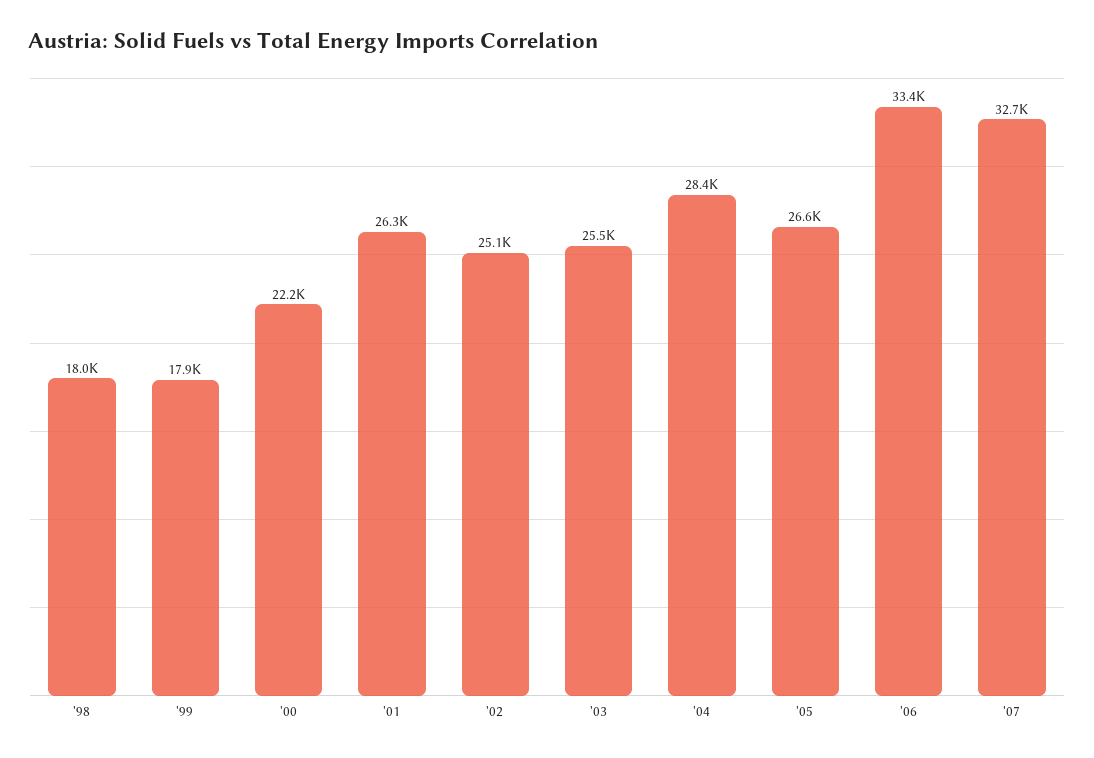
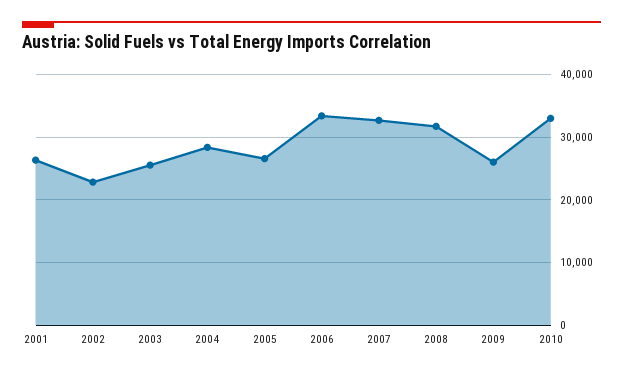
'98: 18000 -> none
'99: 17900 -> none
'00: 22200 -> none
'02: 25100 -> 23000
2008: none -> 32000
2009: none -> 26000
2010: none -> 33000

